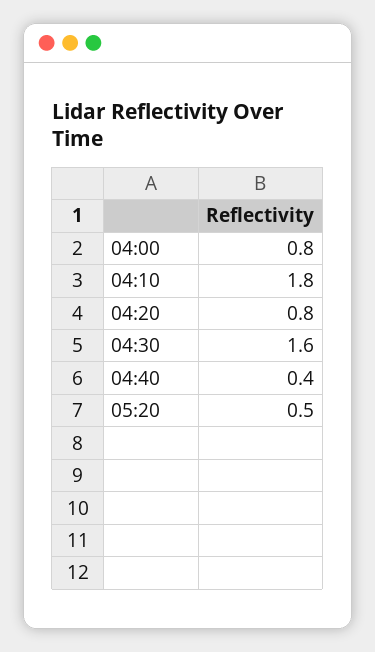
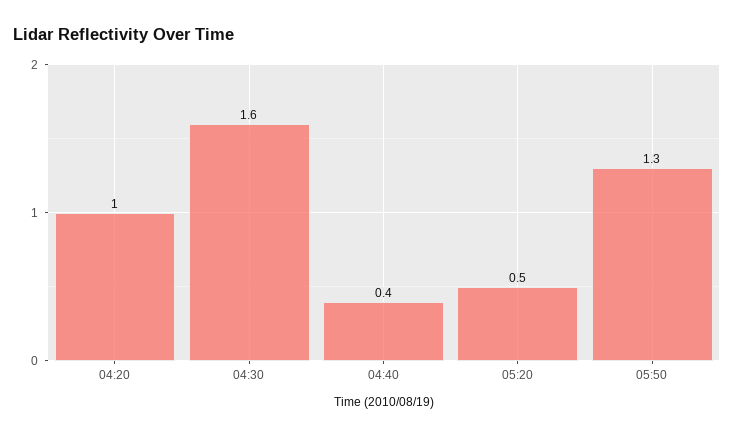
04:00: 0.8 -> none
04:10: 1.8 -> none
04:20: 0.8 -> 1
05:50: none -> 1.3

